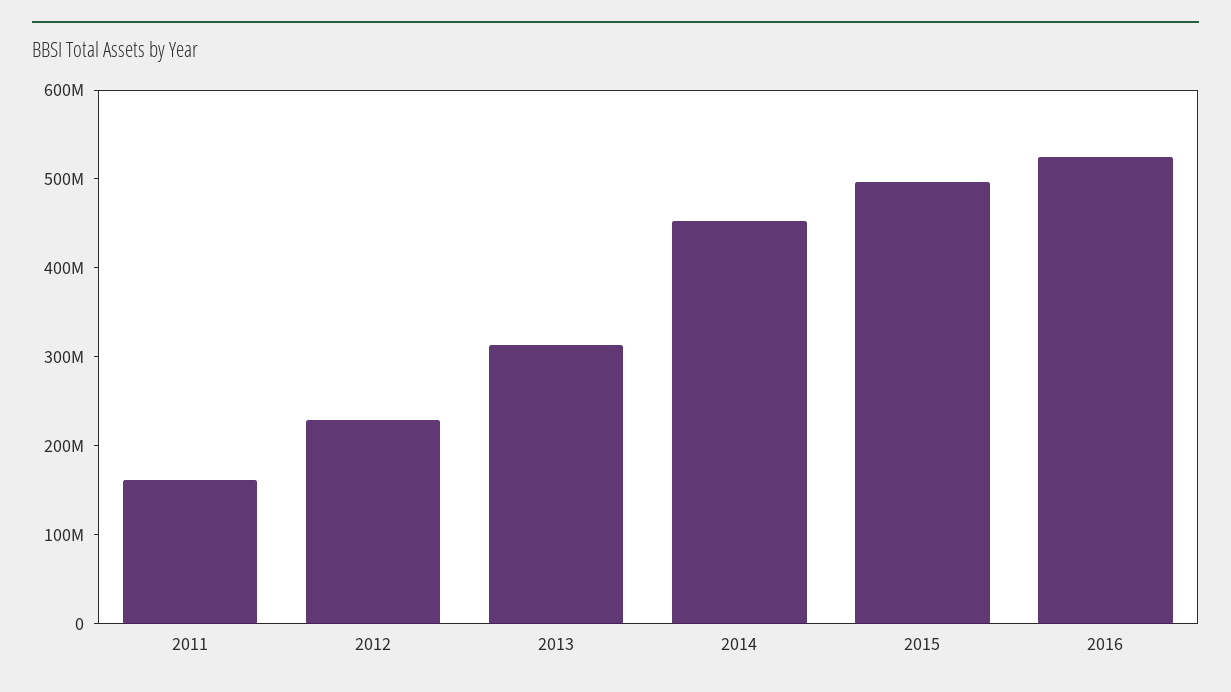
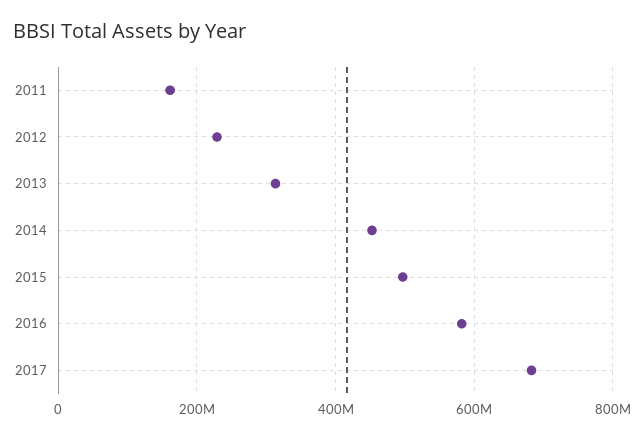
2016: 520000000 -> 580000000
2017: none -> 680000000

